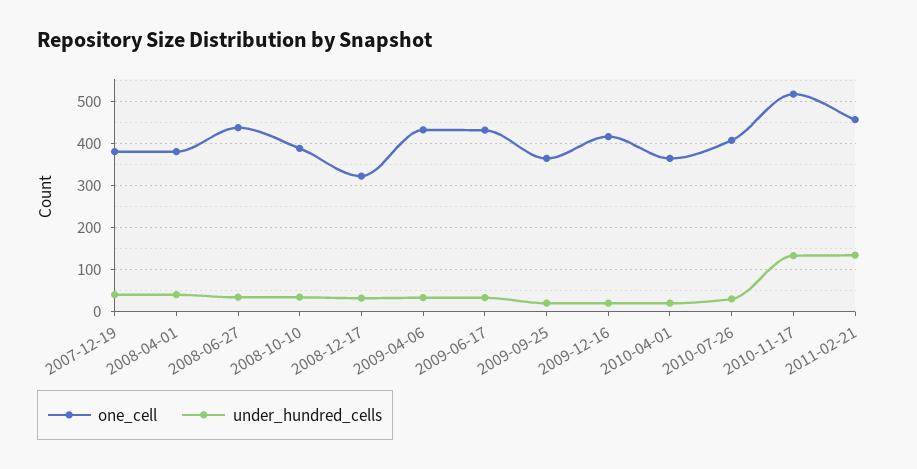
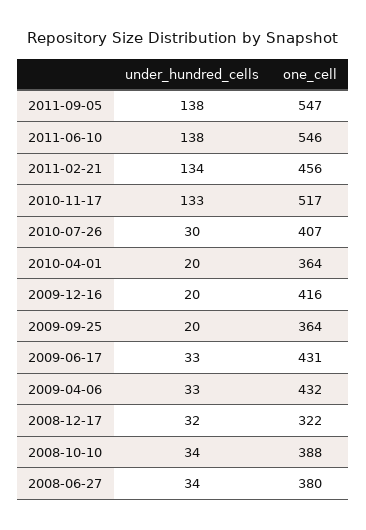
one_cell, 2007-12-19: 380 -> none
under_hundred_cells, 2007-12-19: 40 -> none
one_cell, 2008-04-01: 380 -> none
under_hundred_cells, 2008-04-01: 40 -> none
one_cell, 2008-06-27: 440 -> 380
under_hundred_cells, 2011-09-05: none -> 138
one_cell, 2011-09-05: none -> 547
under_hundred_cells, 2011-06-10: none -> 138
one_cell, 2011-06-10: none -> 546

